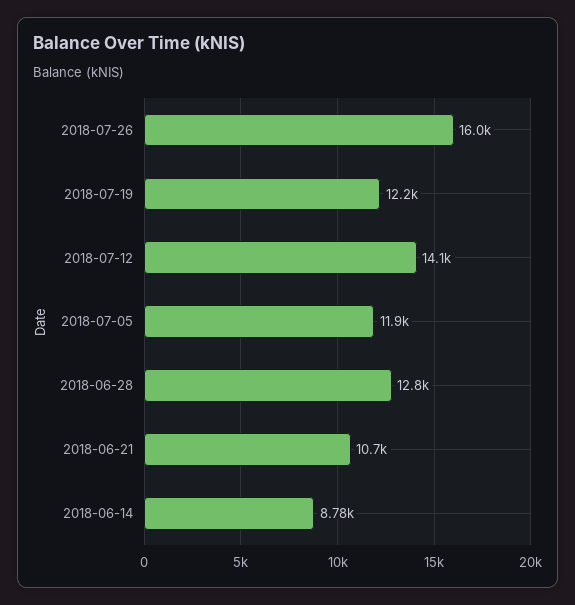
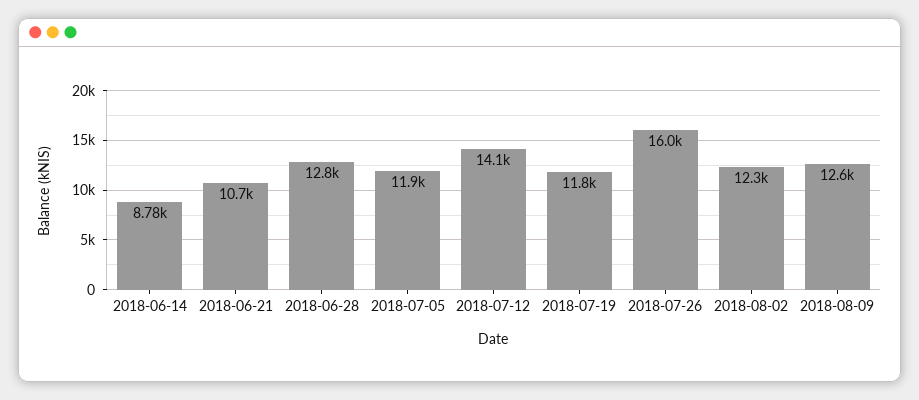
2018-07-19: 12200 -> 11800
2018-08-02: none -> 12300
2018-08-09: none -> 12600

